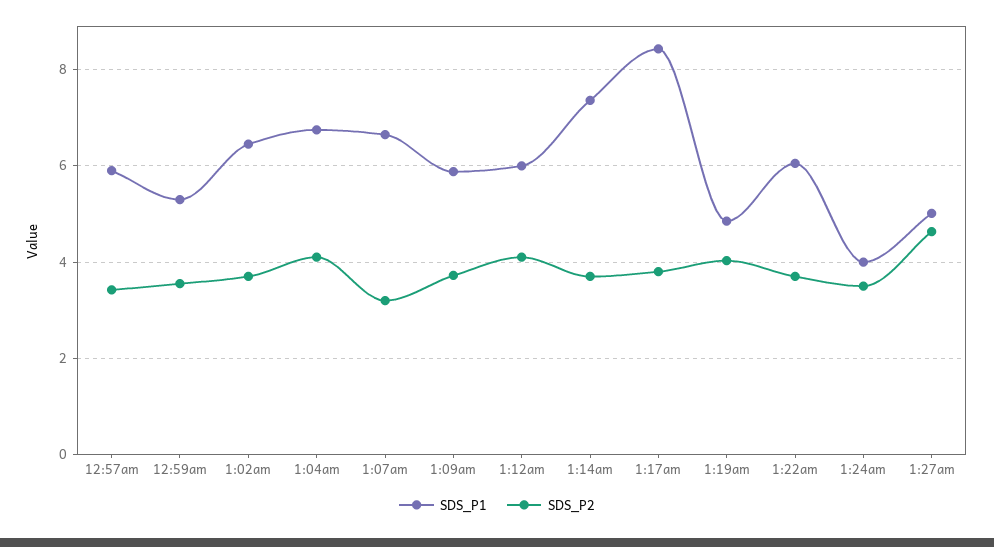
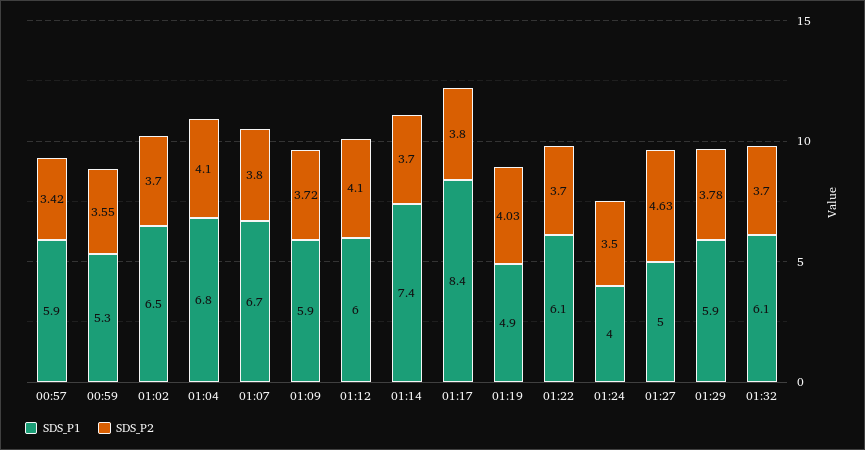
SDS_P2, 1:07am: 3.2 -> 3.8
SDS_P1, 01:29: none -> 5.9
SDS_P2, 01:29: none -> 3.78
SDS_P1, 01:32: none -> 6.1
SDS_P2, 01:32: none -> 3.7

